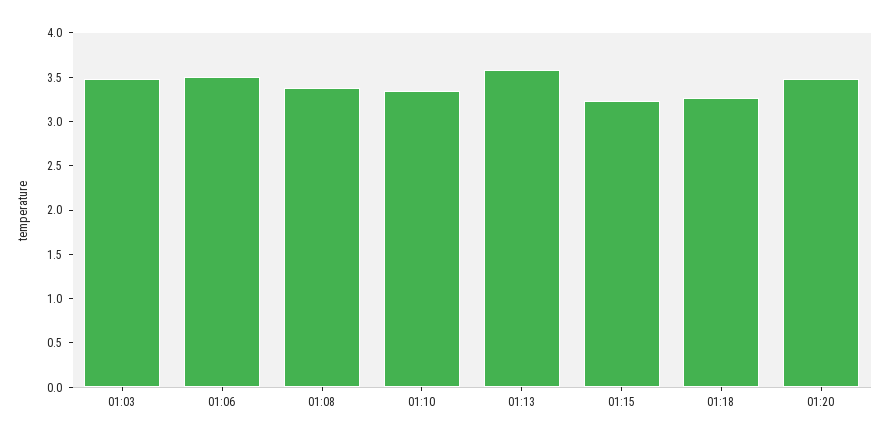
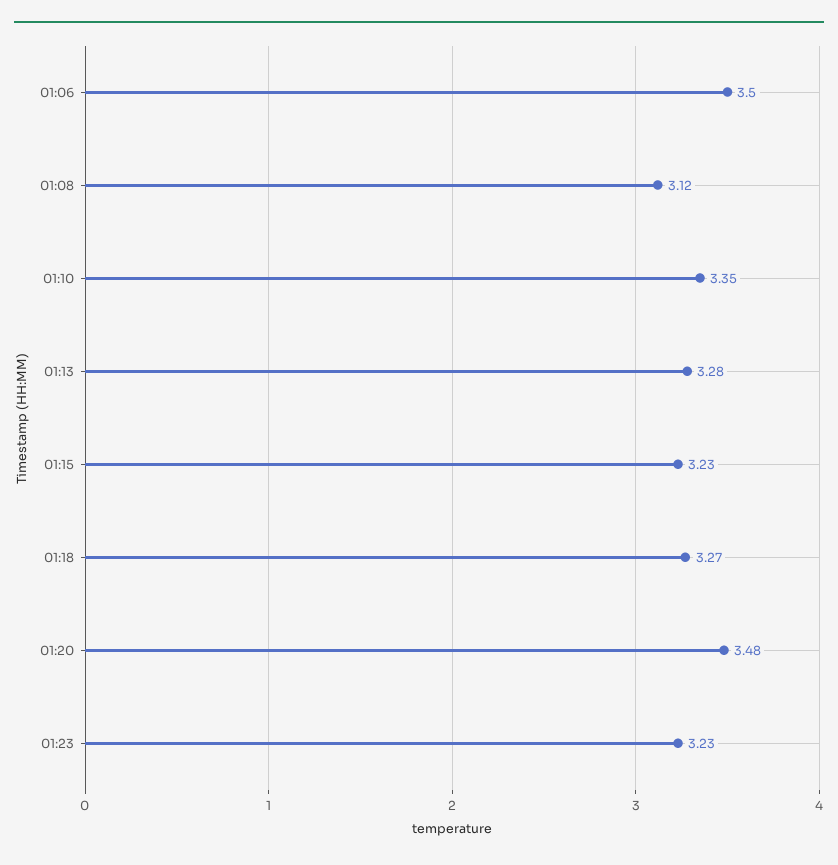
01:03: 3.5 -> none
01:08: 3.4 -> 3.12
01:13: 3.6 -> 3.28
01:23: none -> 3.23

